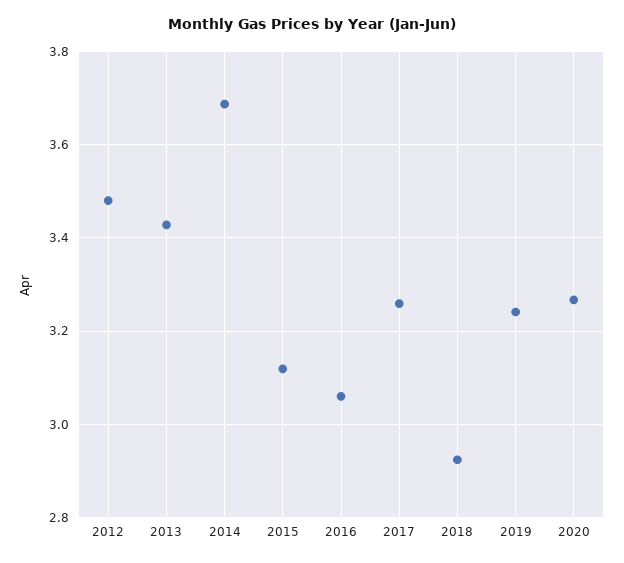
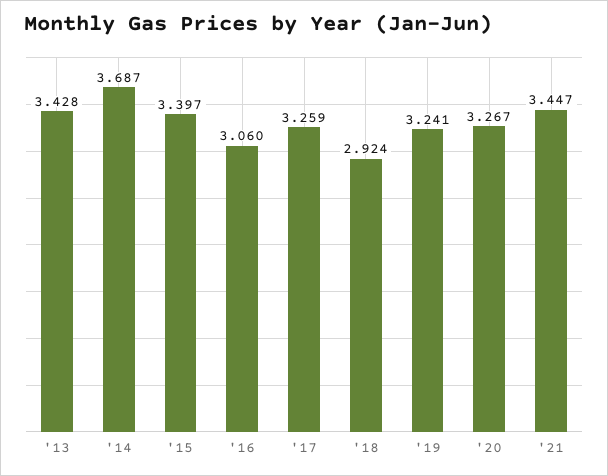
2012: 3.48 -> none
2015: 3.12 -> 3.397
'21: none -> 3.447

